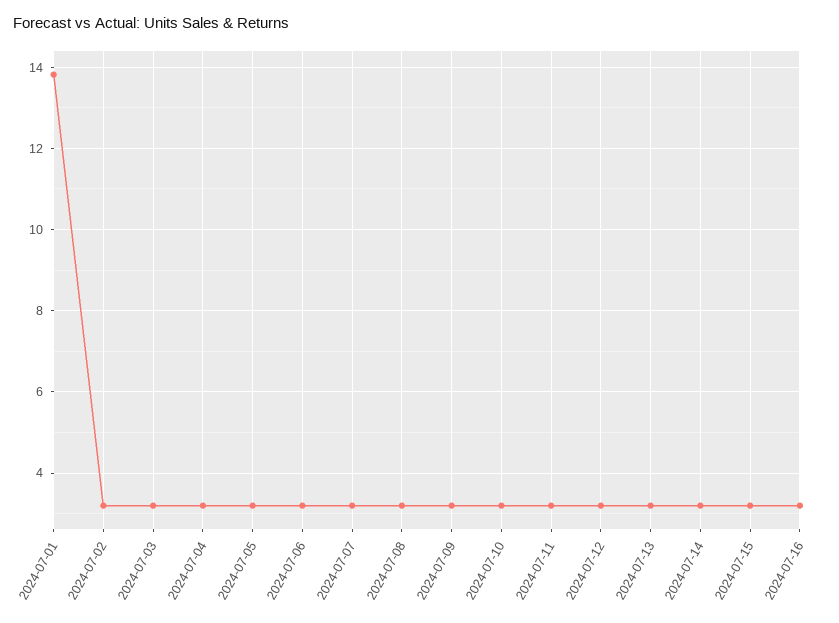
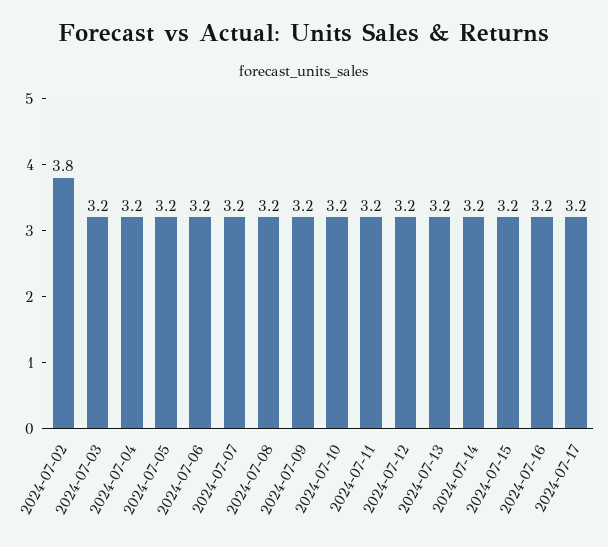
2024-07-01: 13.8 -> none
2024-07-02: 3.2 -> 3.8
2024-07-17: none -> 3.2

